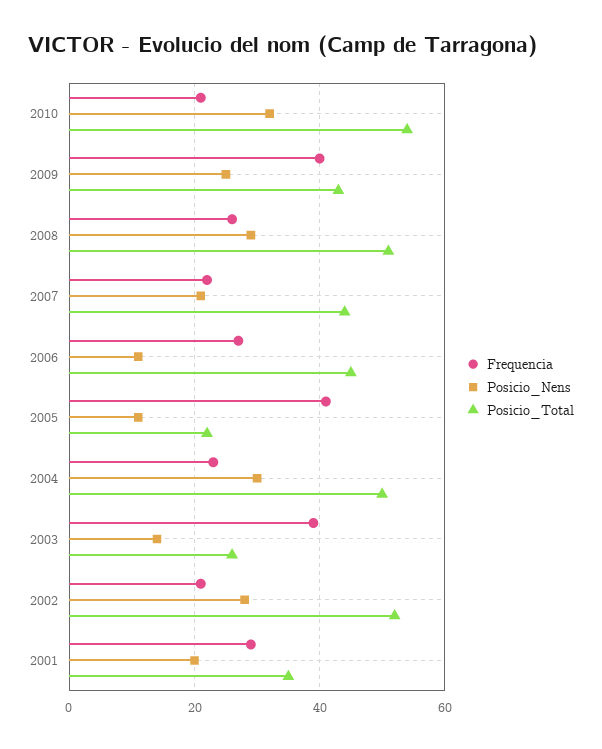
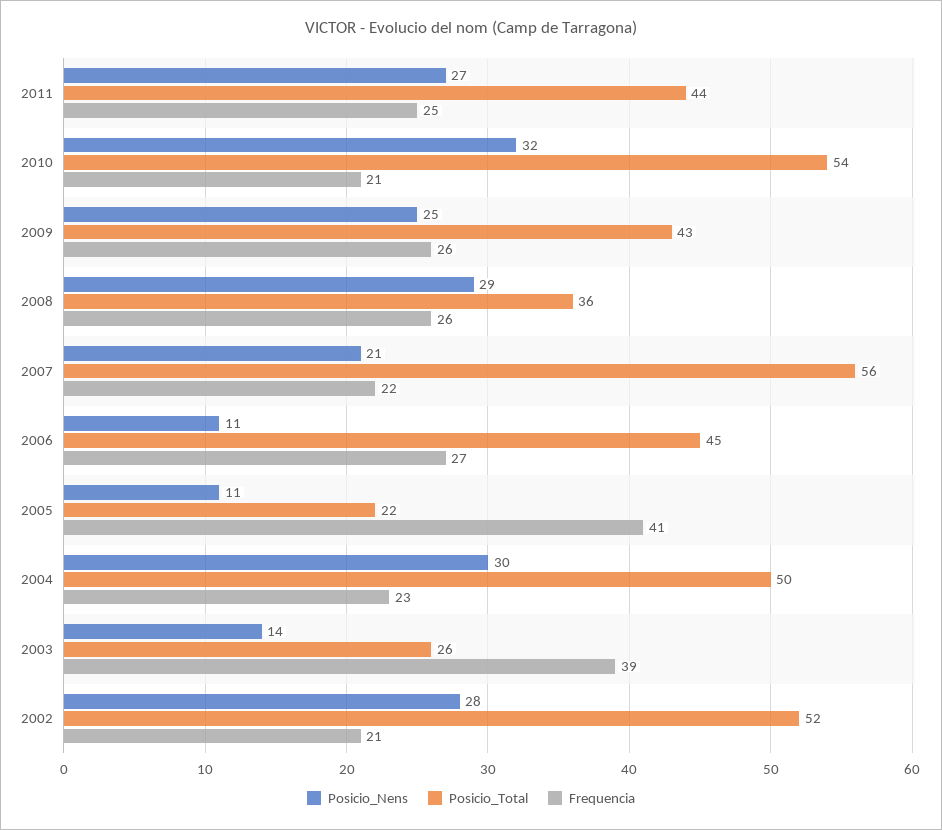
Frequencia, 2009: 40 -> 26
Posicio_Total, 2008: 50 -> 36
Posicio_Total, 2007: 45 -> 56
Frequencia, 2001: 30 -> none
Posicio_Nens, 2001: 20 -> none
Posicio_Total, 2001: 35 -> none
Posicio_Nens, 2011: none -> 27
Posicio_Total, 2011: none -> 44
Frequencia, 2011: none -> 25

